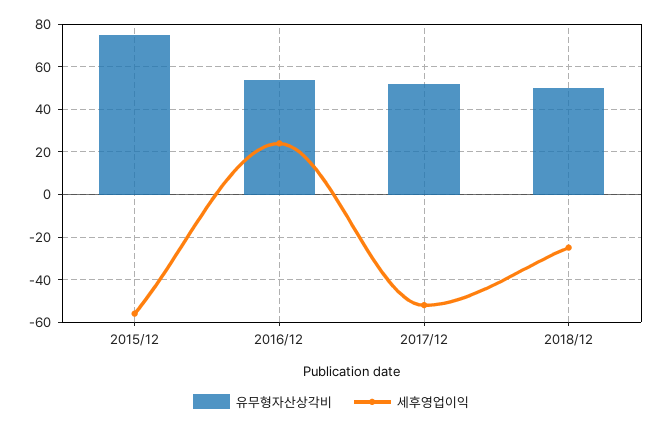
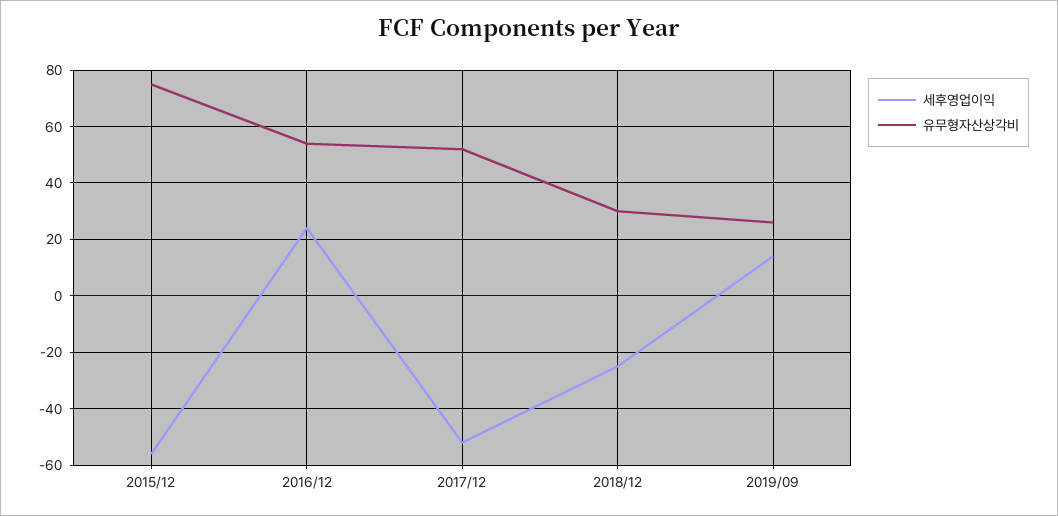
유무형자산상각비, 2018/12: 50 -> 30
세후영업이익, 2019/09: none -> 15
유무형자산상각비, 2019/09: none -> 25

